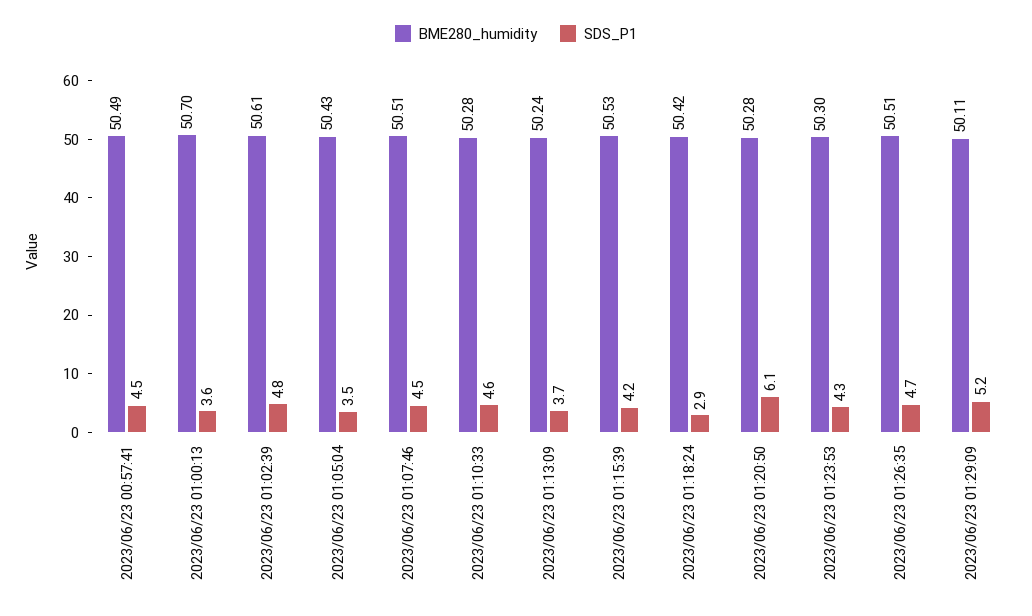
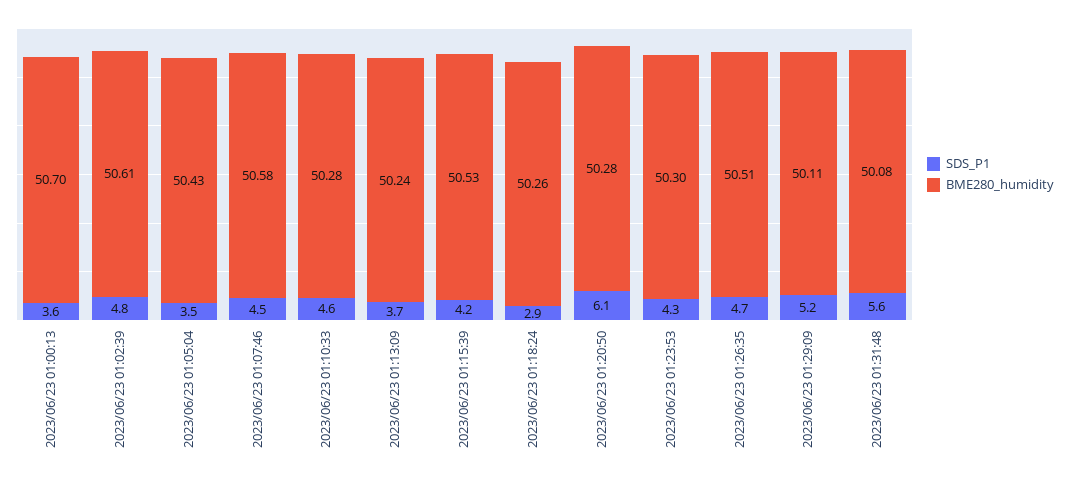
BME280_humidity, 2023/06/23 00:57:41: 50.49 -> none
SDS_P1, 2023/06/23 00:57:41: 4.5 -> none
BME280_humidity, 2023/06/23 01:07:46: 50.51 -> 50.58
BME280_humidity, 2023/06/23 01:18:24: 50.42 -> 50.26
SDS_P1, 2023/06/23 01:31:48: none -> 5.6
BME280_humidity, 2023/06/23 01:31:48: none -> 50.08

